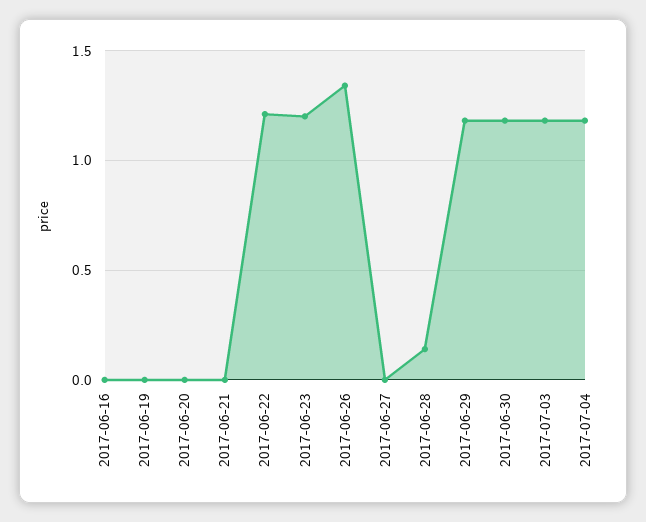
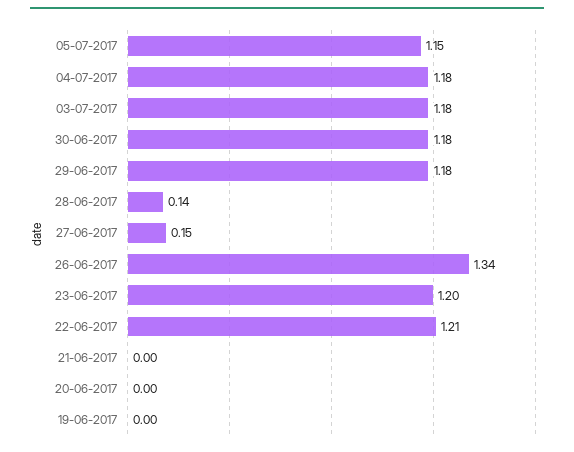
2017-06-16: 0 -> none
2017-06-27: 0 -> 0.15
05-07-2017: none -> 1.15

